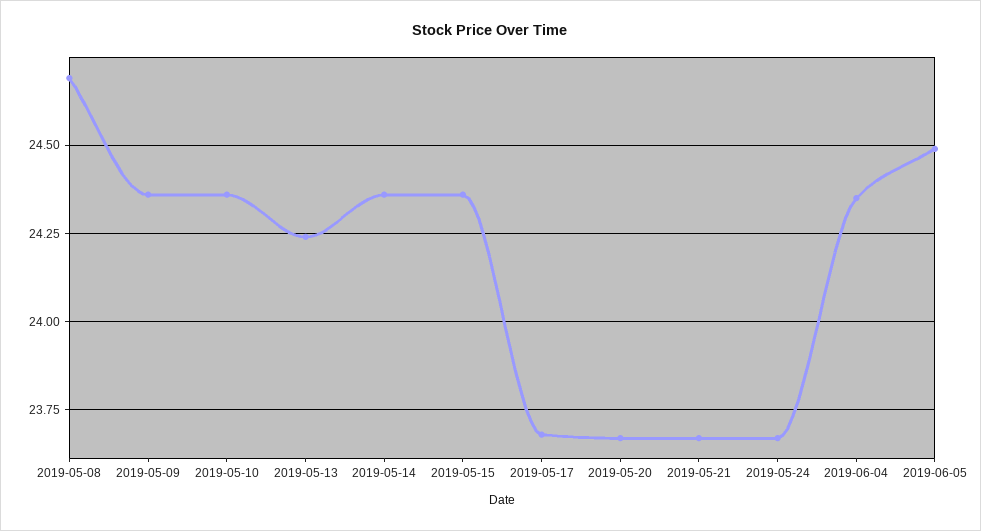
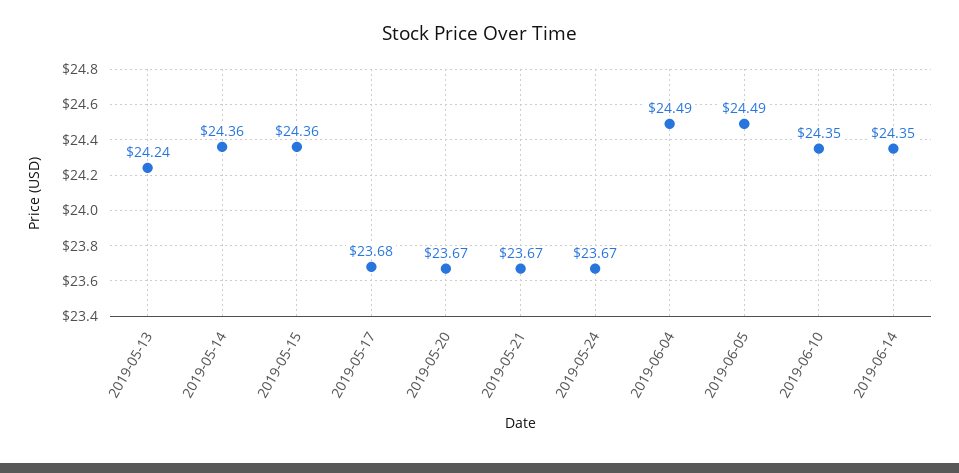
2019-05-08: 24.7 -> none
2019-05-09: 24.35 -> none
2019-05-10: 24.35 -> none
2019-06-04: 24.35 -> 24.49
2019-06-10: none -> 24.35
2019-06-14: none -> 24.35

